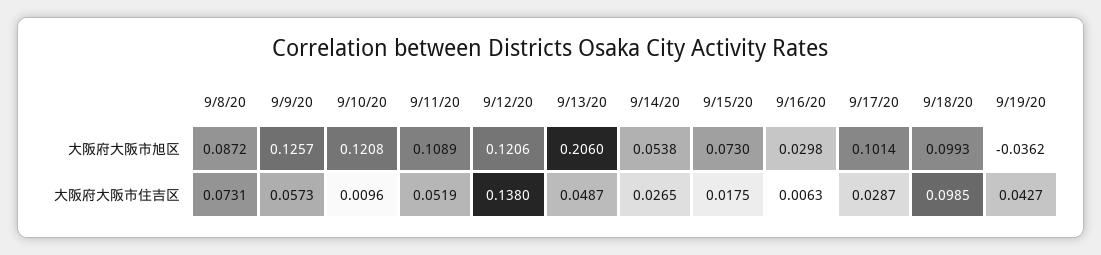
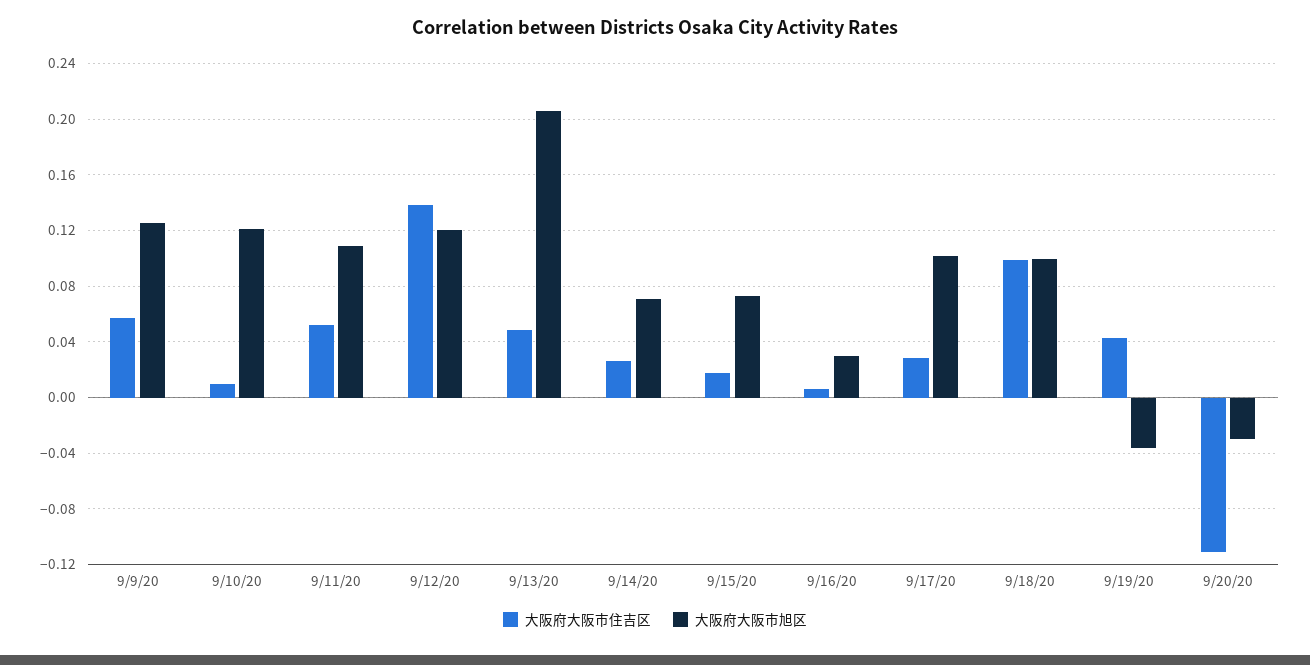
大阪府大阪市旭区, 9/8/20: 0.0872 -> none
大阪府大阪市旭区, 9/14/20: 0.0538 -> 0.07
大阪府大阪市住吉区, 9/8/20: 0.0731 -> none
大阪府大阪市住吉区, 9/20/20: none -> -0.11
大阪府大阪市旭区, 9/20/20: none -> -0.03

